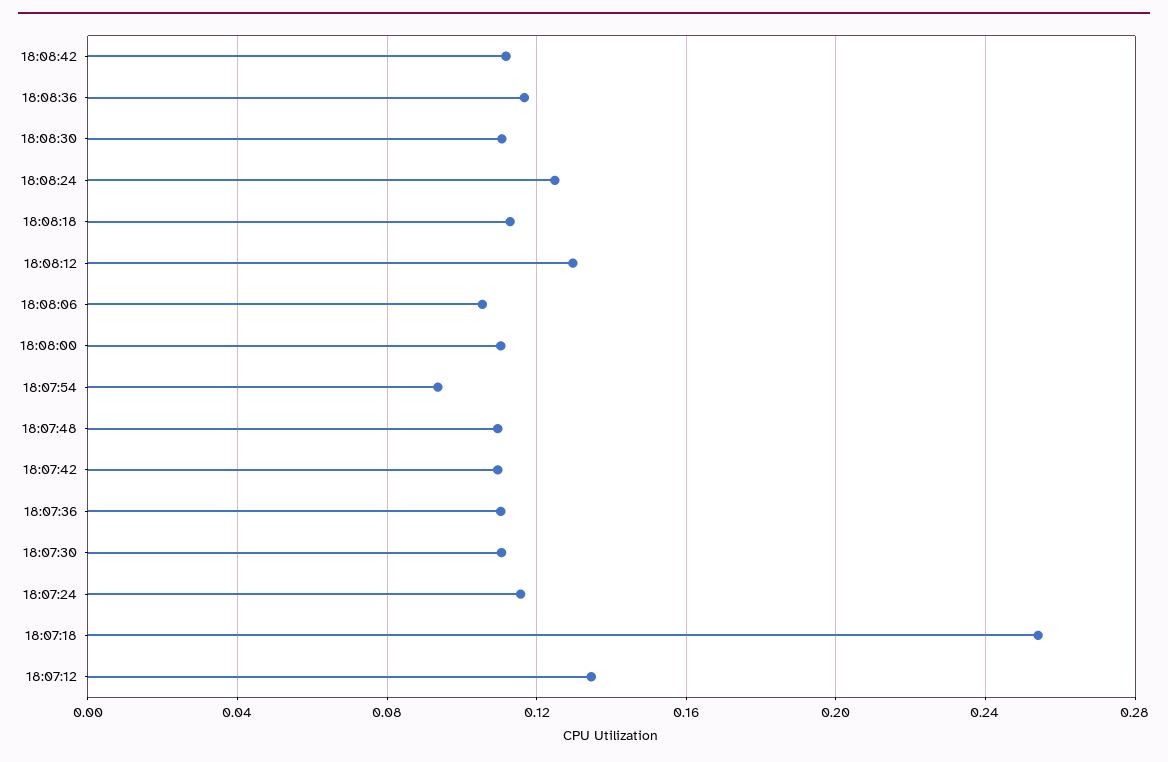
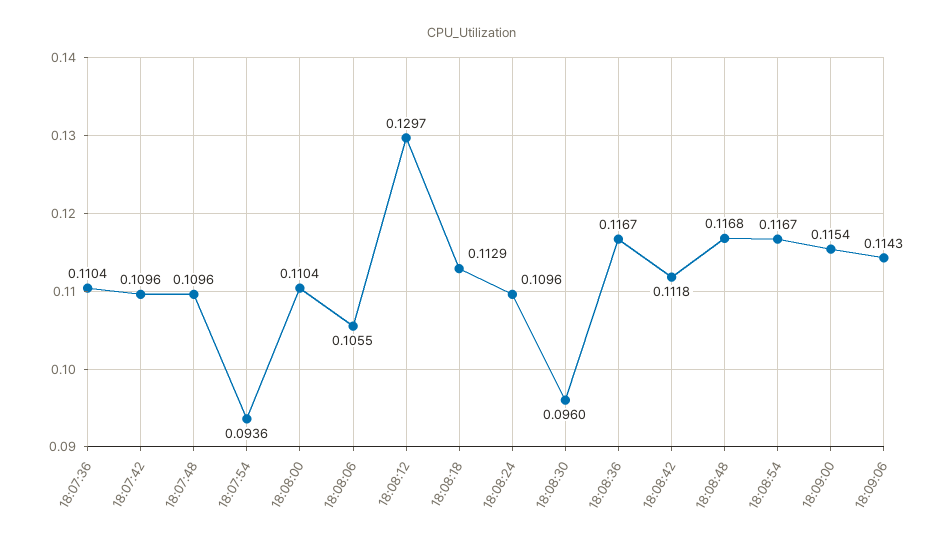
18:08:30: 0.11 -> 0.096
18:08:24: 0.125 -> 0.1096
18:07:30: 0.11 -> none
18:07:24: 0.115 -> none
18:07:18: 0.255 -> none
18:07:12: 0.135 -> none
18:08:48: none -> 0.1168
18:08:54: none -> 0.1167
18:09:00: none -> 0.1154
18:09:06: none -> 0.1143

